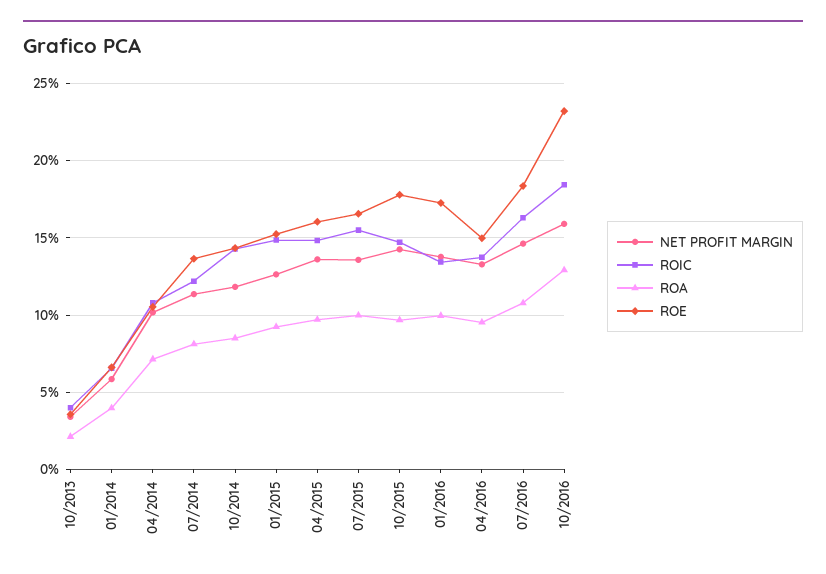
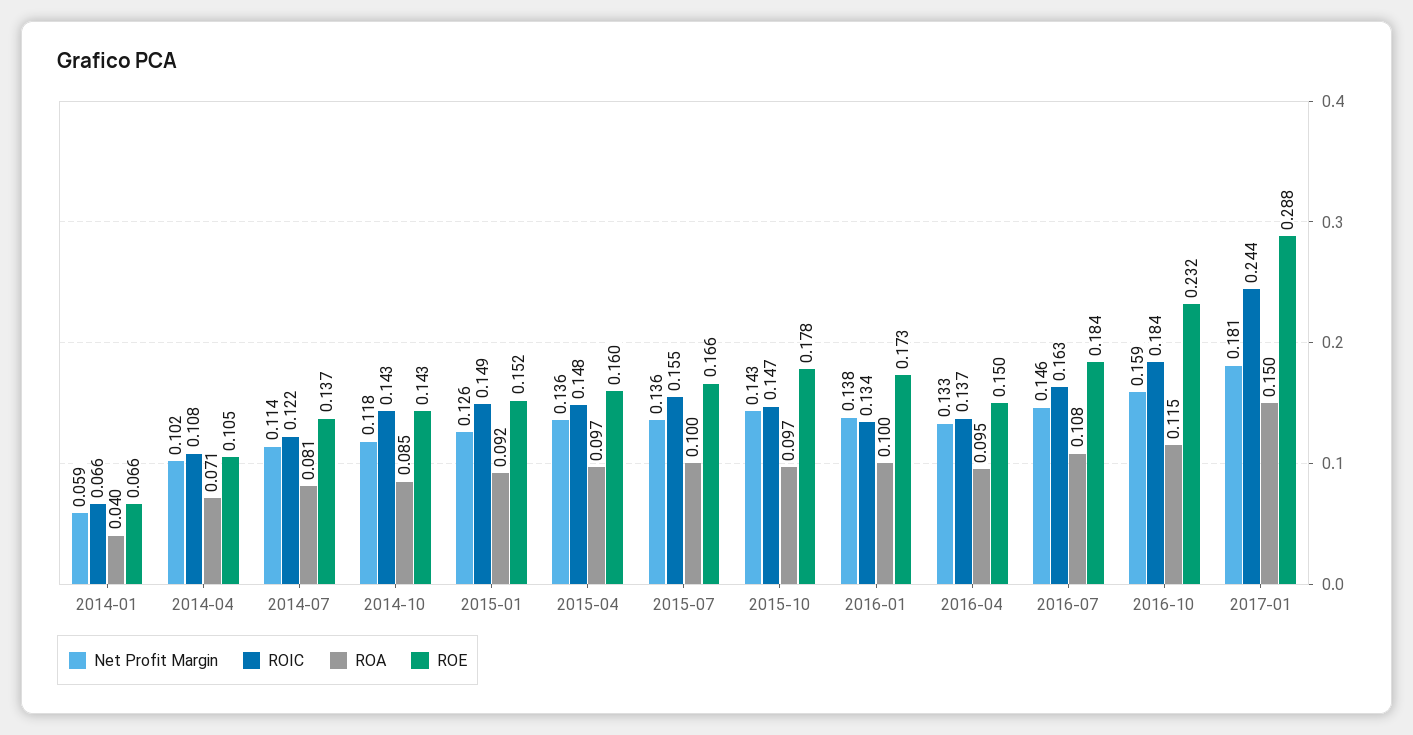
NET PROFIT MARGIN, 10/2013: 0.035 -> none
ROIC, 10/2013: 0.04 -> none
ROA, 10/2013: 0.02 -> none
ROE, 10/2013: 0.035 -> none
ROA, 10/2016: 0.13 -> 0.115
NET PROFIT MARGIN, 2017-01: none -> 0.181
ROIC, 2017-01: none -> 0.244
ROA, 2017-01: none -> 0.15
ROE, 2017-01: none -> 0.288

